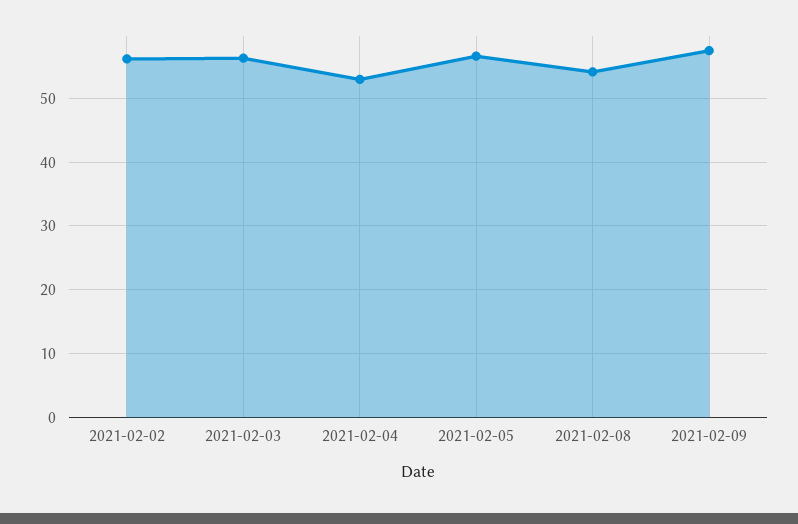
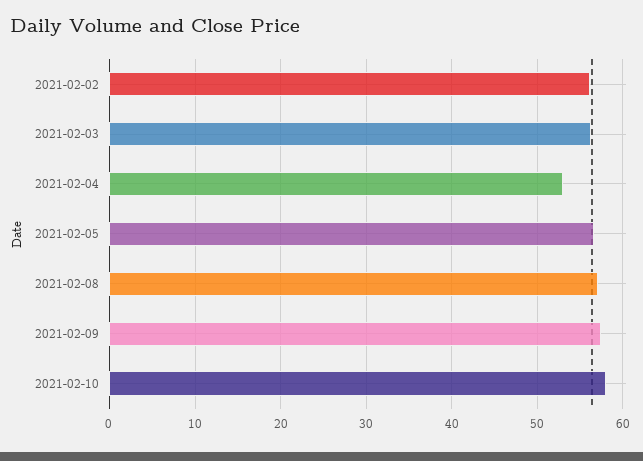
2021-02-08: 54 -> 57
2021-02-10: none -> 58

